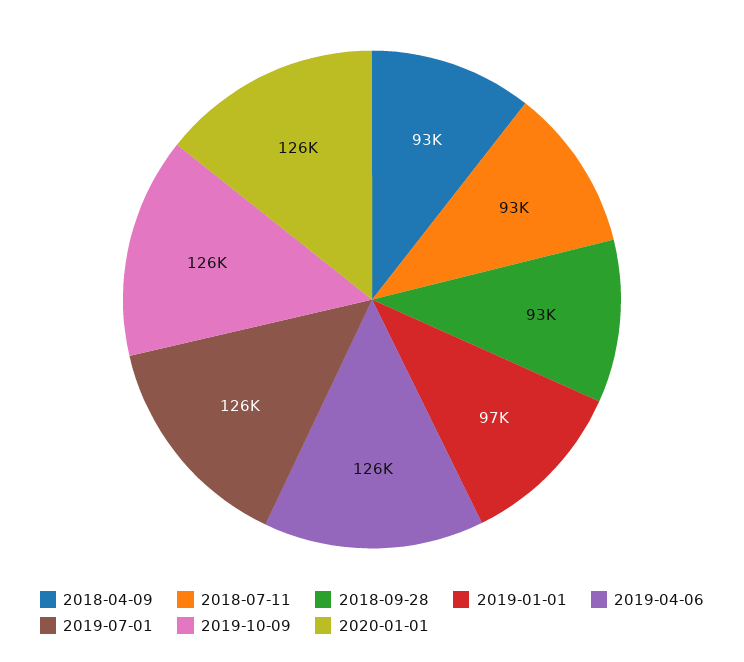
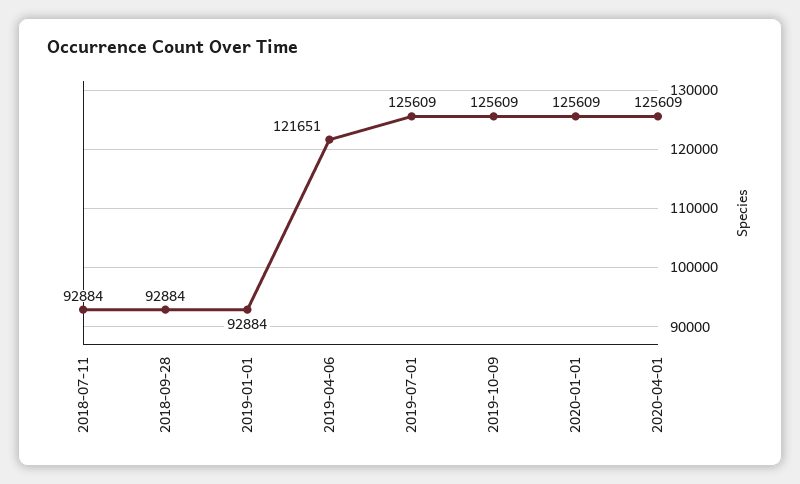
2018-04-09: 93000 -> none
2019-01-01: 97000 -> 92884
2019-04-06: 126000 -> 121651
2020-04-01: none -> 125609

